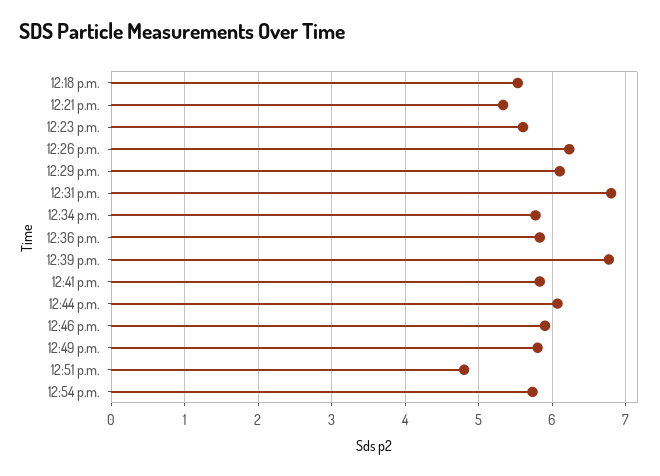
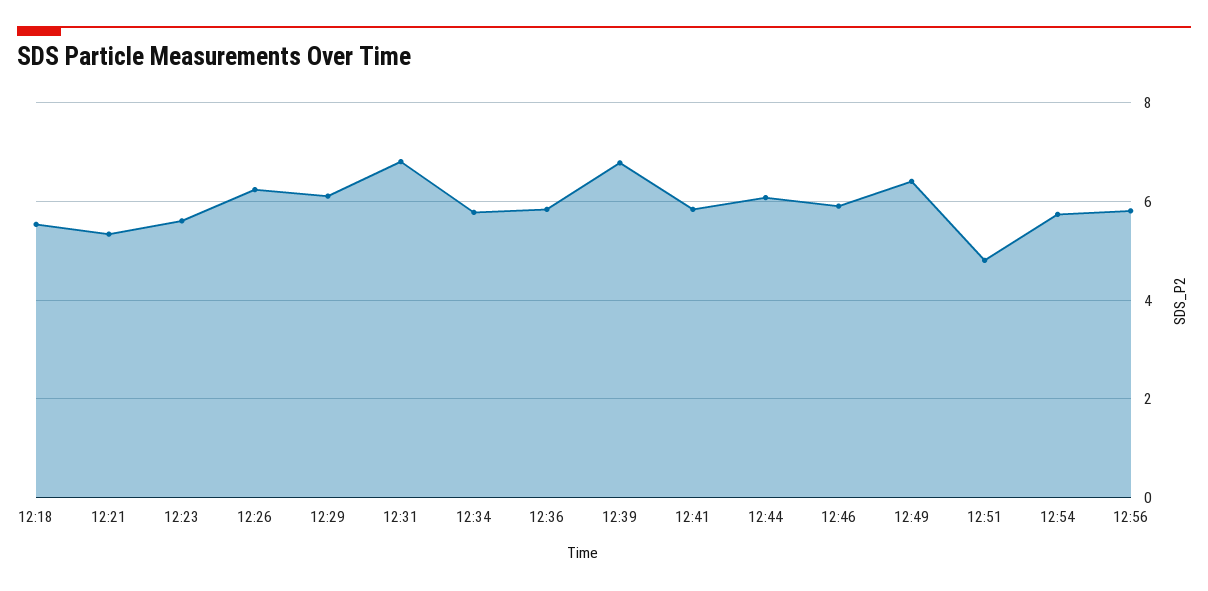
12:49 p.m.: 5.8 -> 6.4
12:56: none -> 5.8

